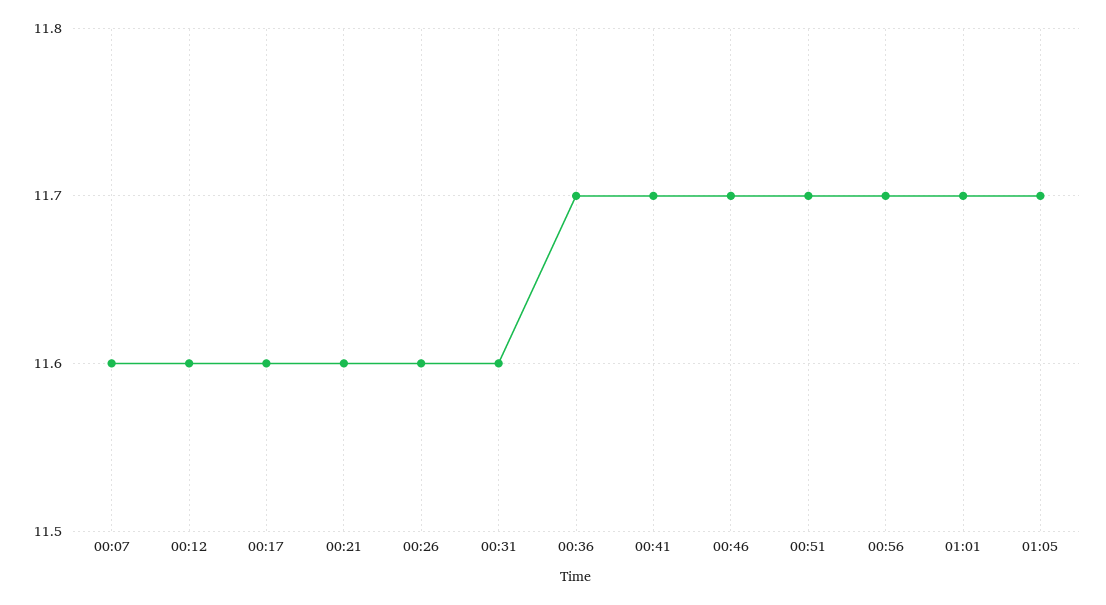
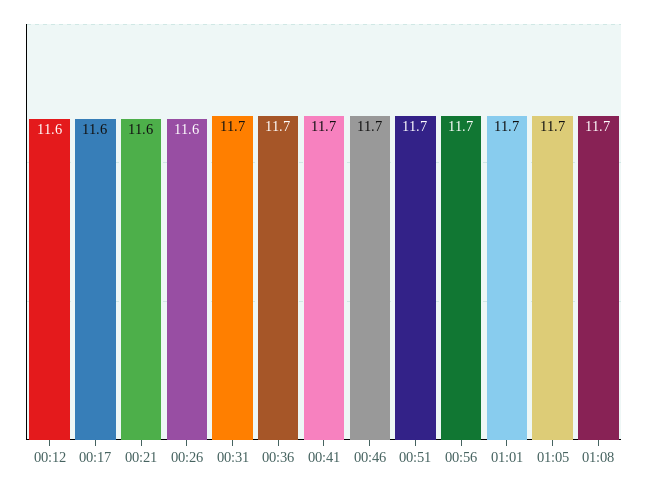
00:07: 11.6 -> none
00:31: 11.6 -> 11.7
01:08: none -> 11.7

